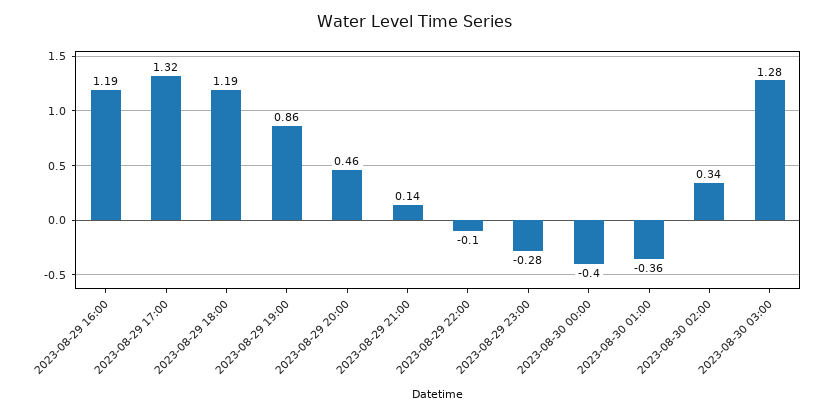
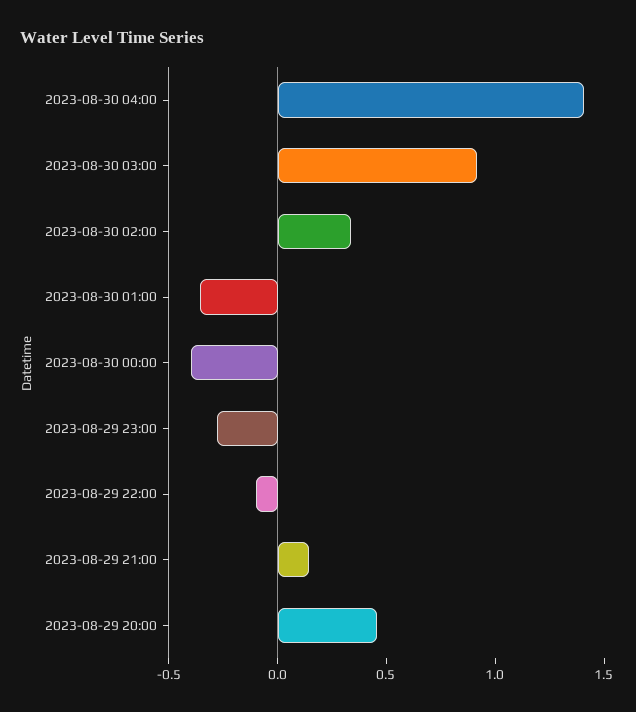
2023-08-29 16:00: 1.19 -> none
2023-08-29 17:00: 1.32 -> none
2023-08-29 18:00: 1.19 -> none
2023-08-29 19:00: 0.86 -> none
2023-08-30 03:00: 1.28 -> 0.9
2023-08-30 04:00: none -> 1.4

